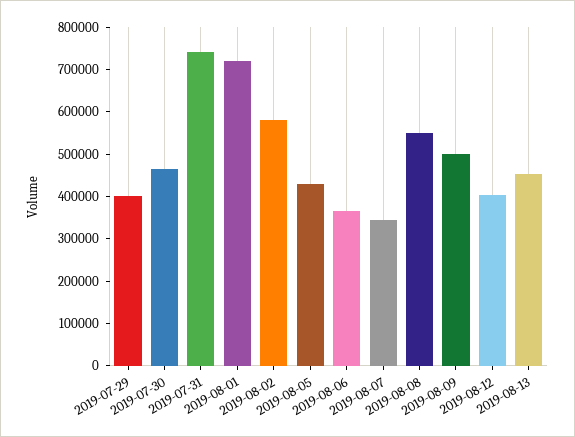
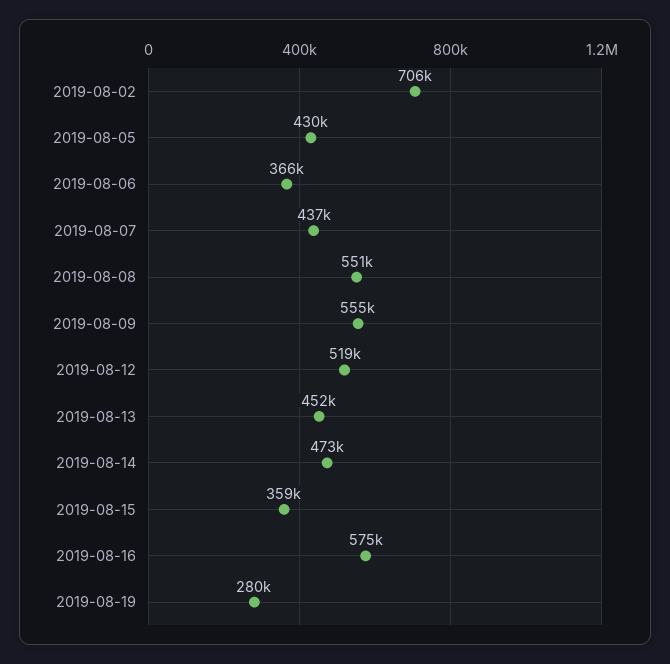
2019-07-29: 400000 -> none
2019-07-30: 460000 -> none
2019-07-31: 740000 -> none
2019-08-01: 720000 -> none
2019-08-02: 580000 -> 706000
2019-08-07: 340000 -> 437000
2019-08-09: 500000 -> 555000
2019-08-12: 400000 -> 519000
2019-08-14: none -> 473000
2019-08-15: none -> 359000
2019-08-16: none -> 575000
2019-08-19: none -> 280000

